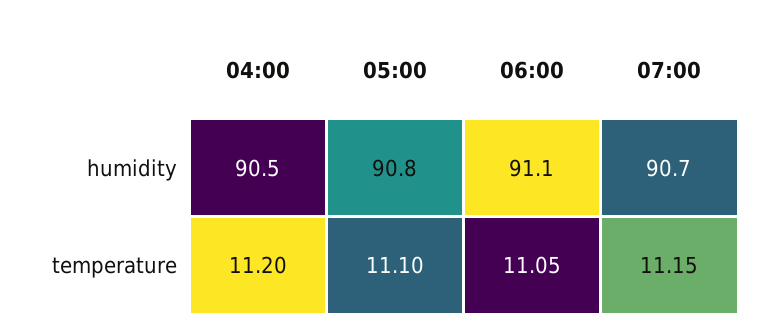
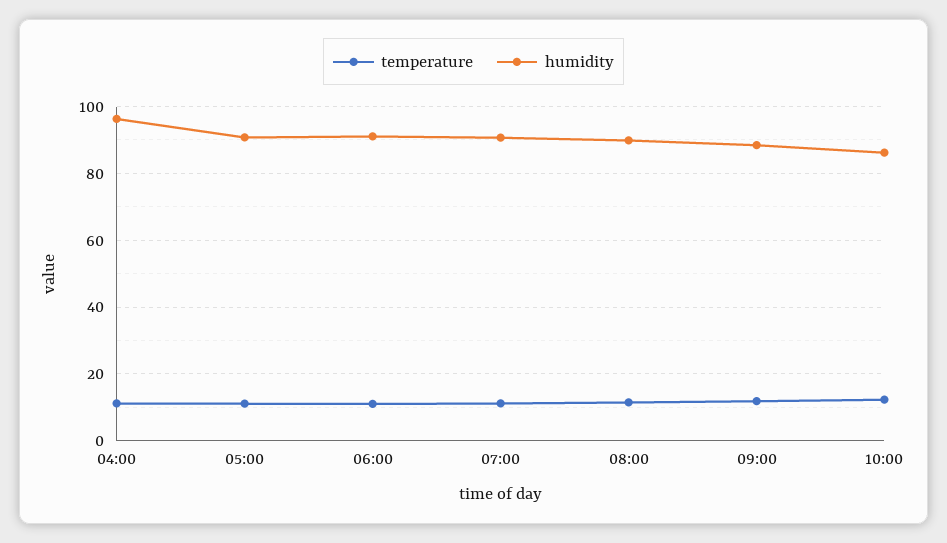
humidity, 04:00: 90.5 -> 96
temperature, 08:00: none -> 12
humidity, 08:00: none -> 90
temperature, 09:00: none -> 12
humidity, 09:00: none -> 88
temperature, 10:00: none -> 12
humidity, 10:00: none -> 86

